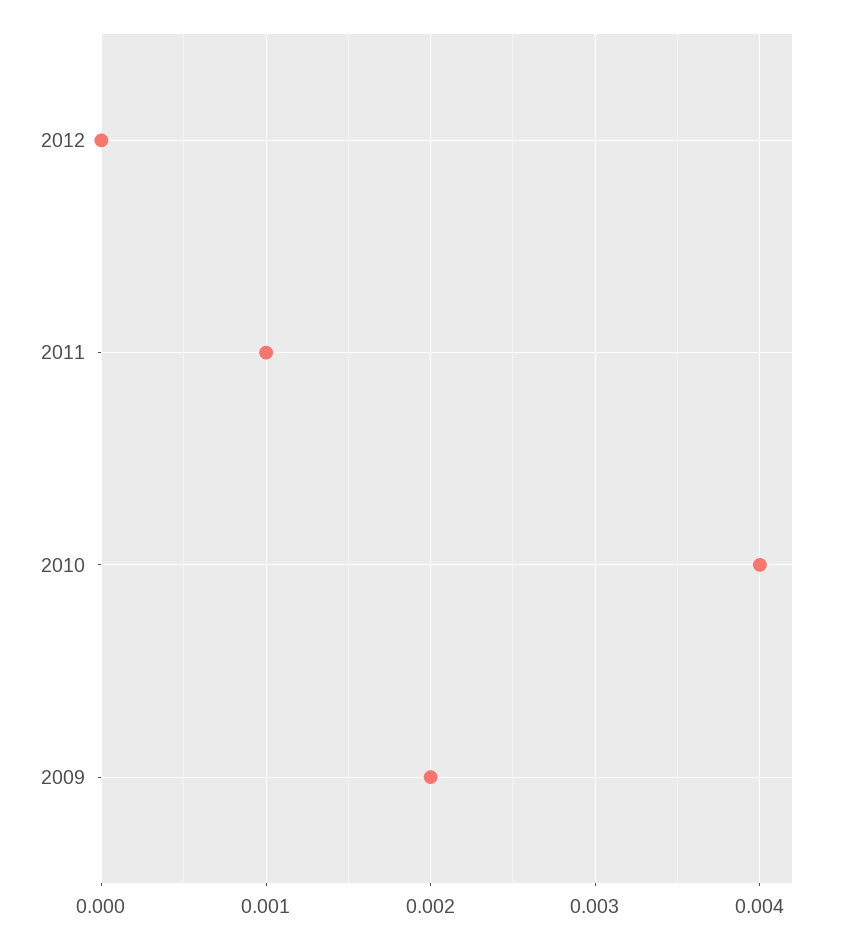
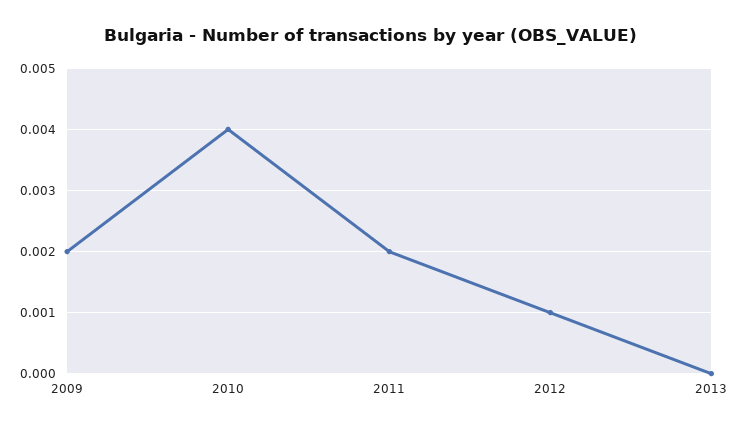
2012: 0 -> 0.001
2011: 0.001 -> 0.002
2013: none -> 0

